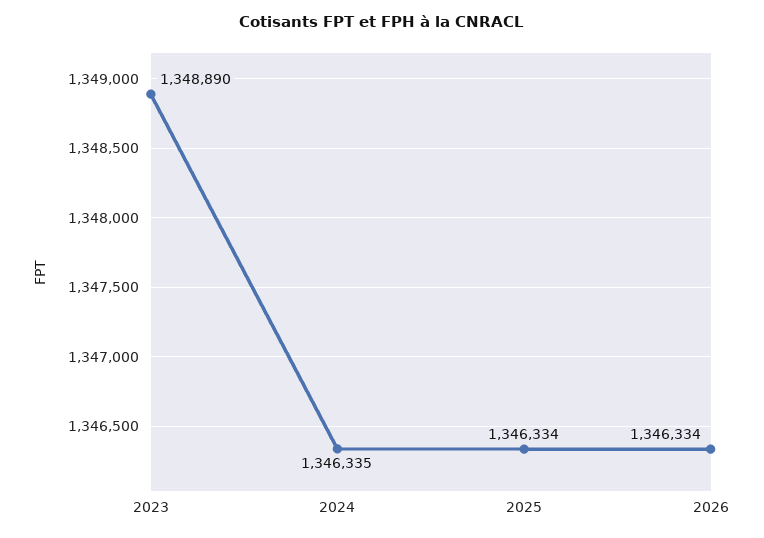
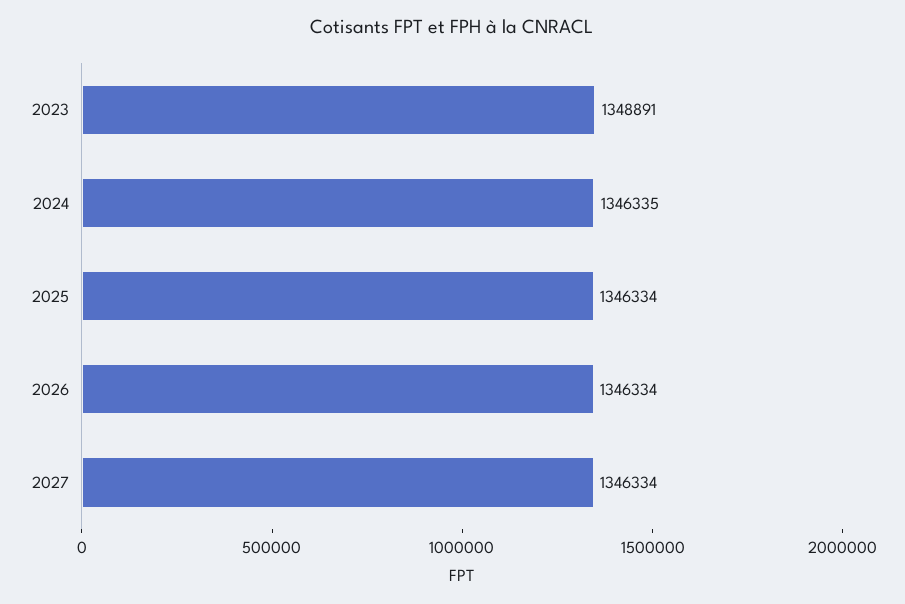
2023: 1348890 -> 1348891
2027: none -> 1346334

